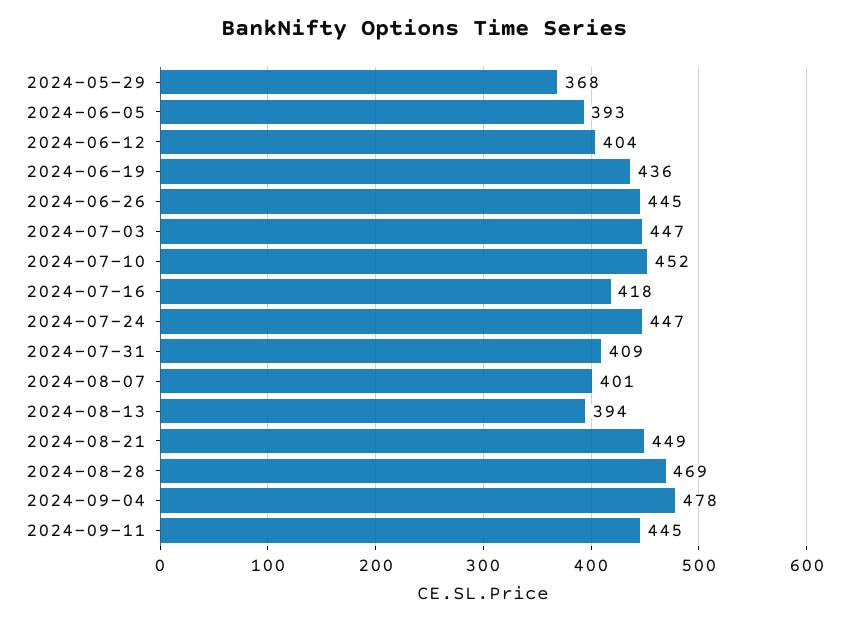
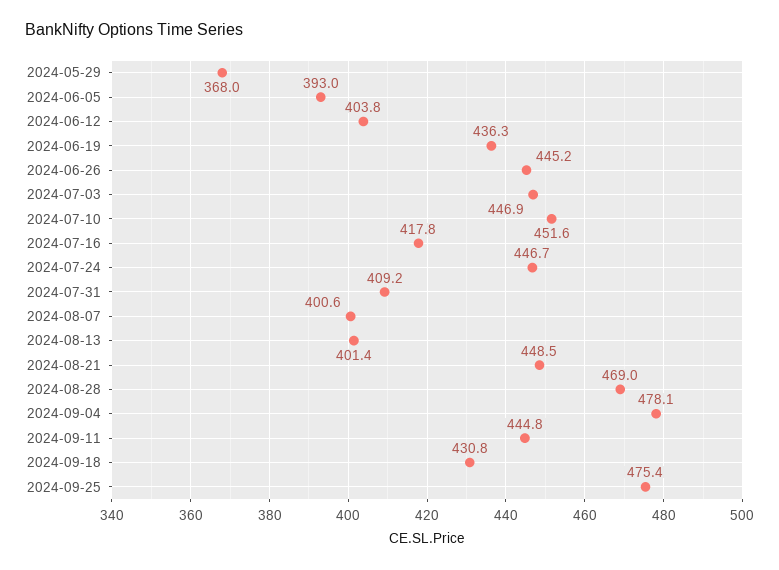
2024-08-13: 394 -> 401.4
2024-09-18: none -> 430.8
2024-09-25: none -> 475.4

